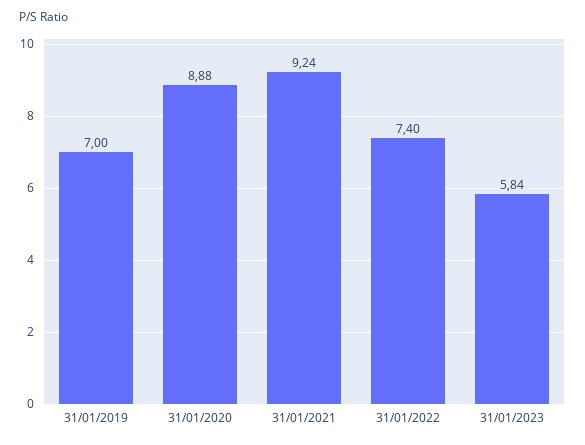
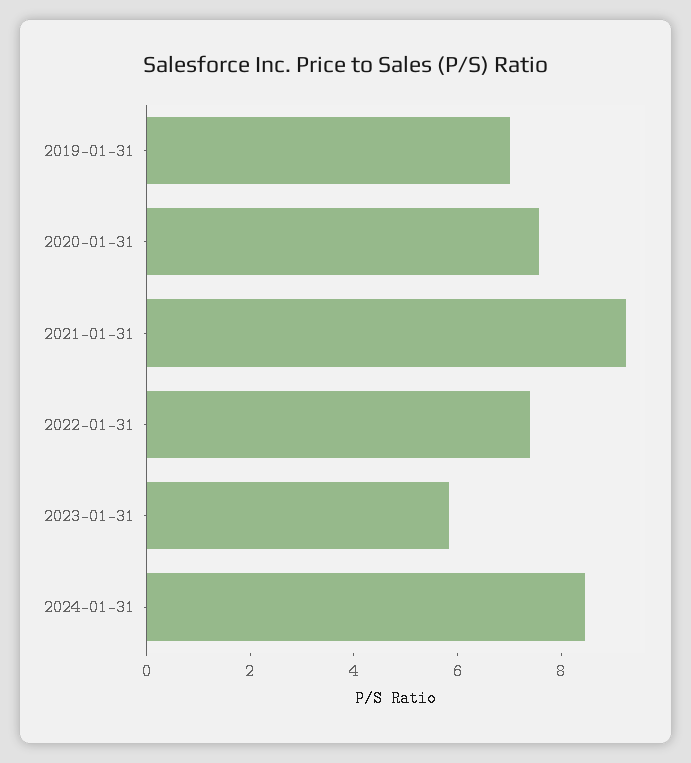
31/01/2020: 8.88 -> 7.5
2024-01-31: none -> 8.5

